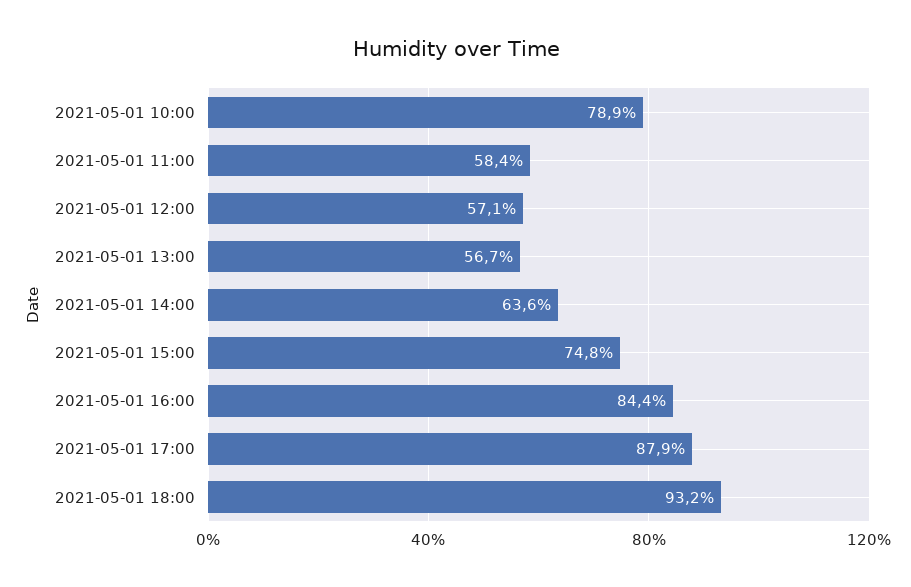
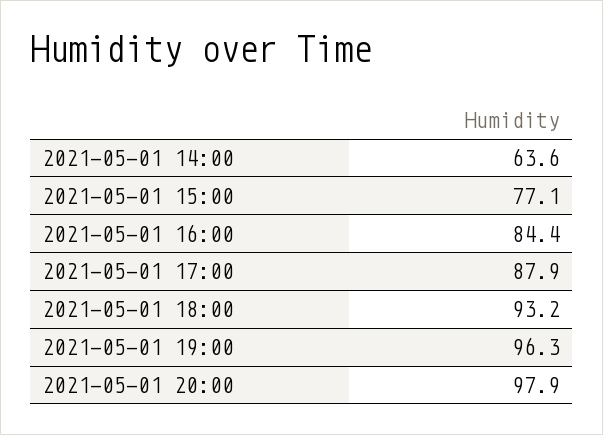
2021-05-01 10:00: 78.9 -> none
2021-05-01 11:00: 58.4 -> none
2021-05-01 12:00: 57.1 -> none
2021-05-01 13:00: 56.7 -> none
2021-05-01 15:00: 74.8 -> 77.1
2021-05-01 19:00: none -> 96.3
2021-05-01 20:00: none -> 97.9

